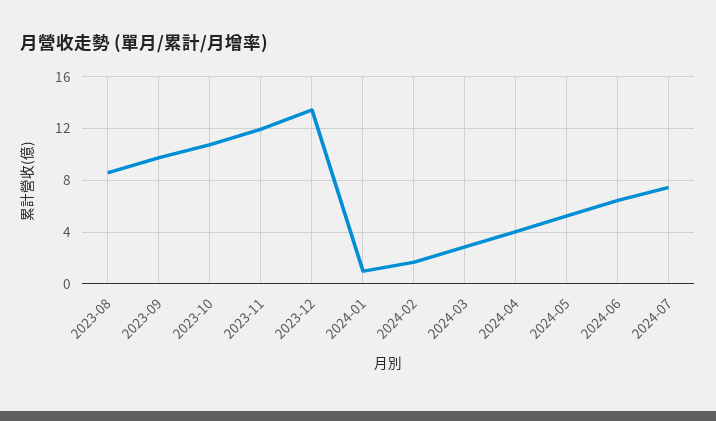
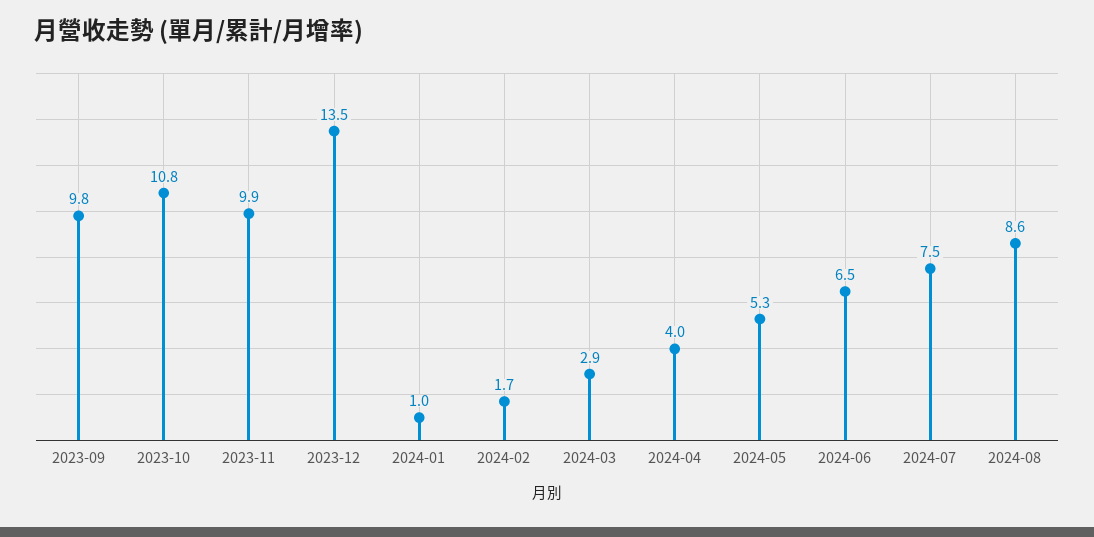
2023-08: 8.5 -> none
2023-11: 12 -> 9.9
2024-08: none -> 8.6

